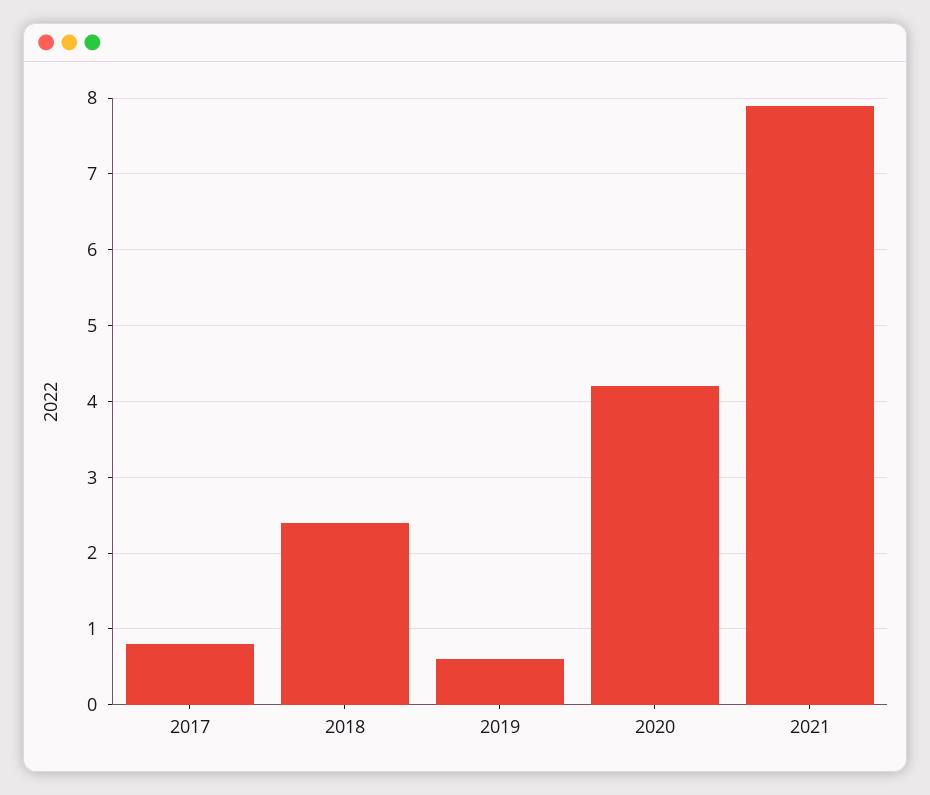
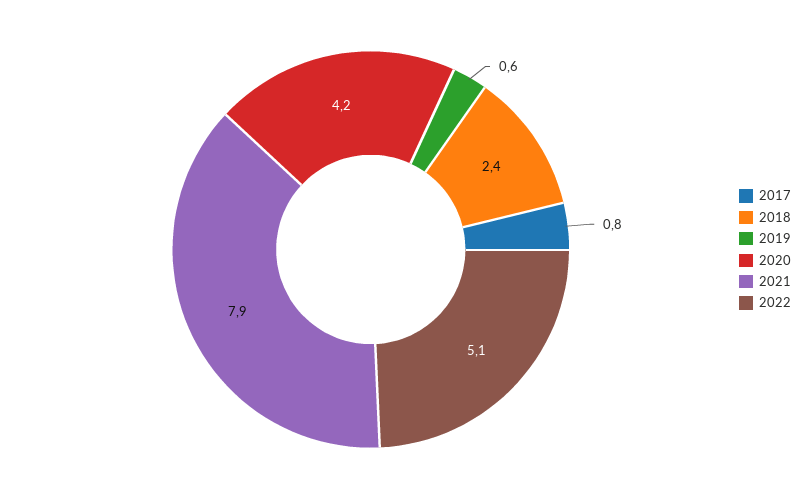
2022: none -> 5.1

